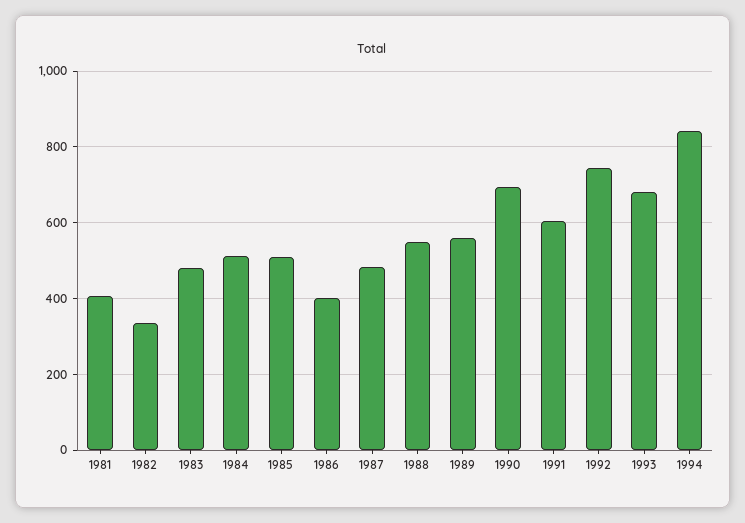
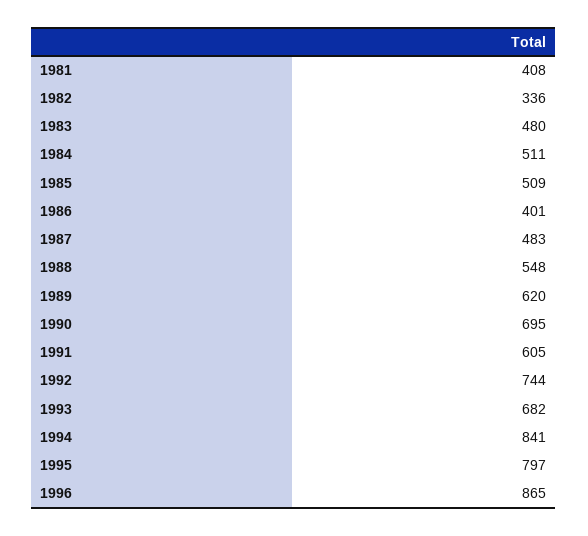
1989: 560 -> 620
1995: none -> 797
1996: none -> 865

